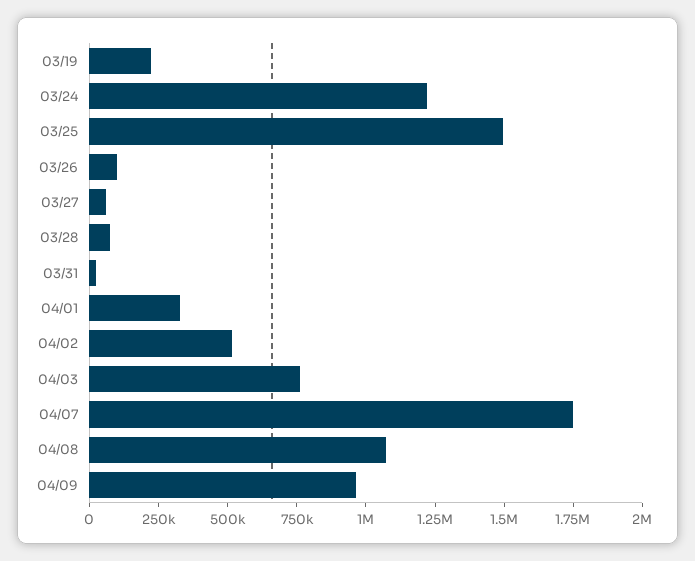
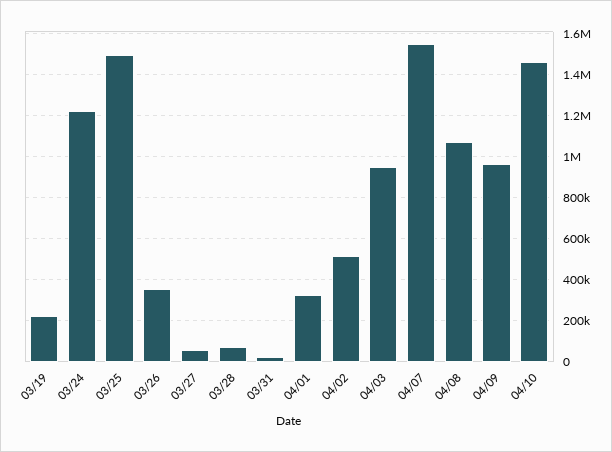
03/26: 100000 -> 350000
04/03: 750000 -> 950000
04/07: 1750000 -> 1550000
04/10: none -> 1450000

